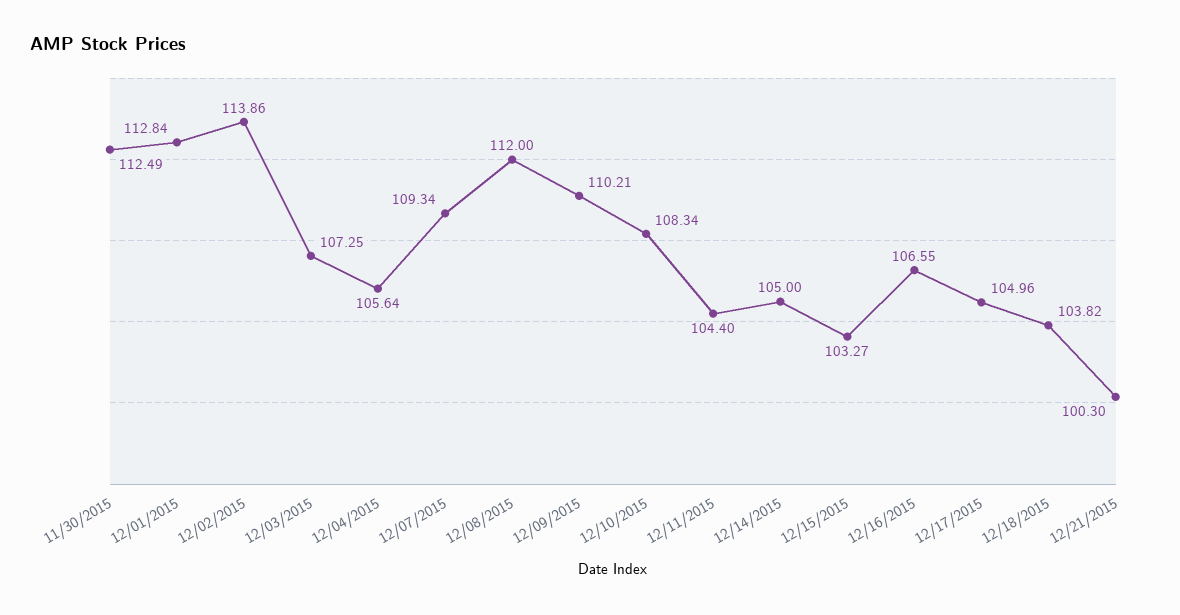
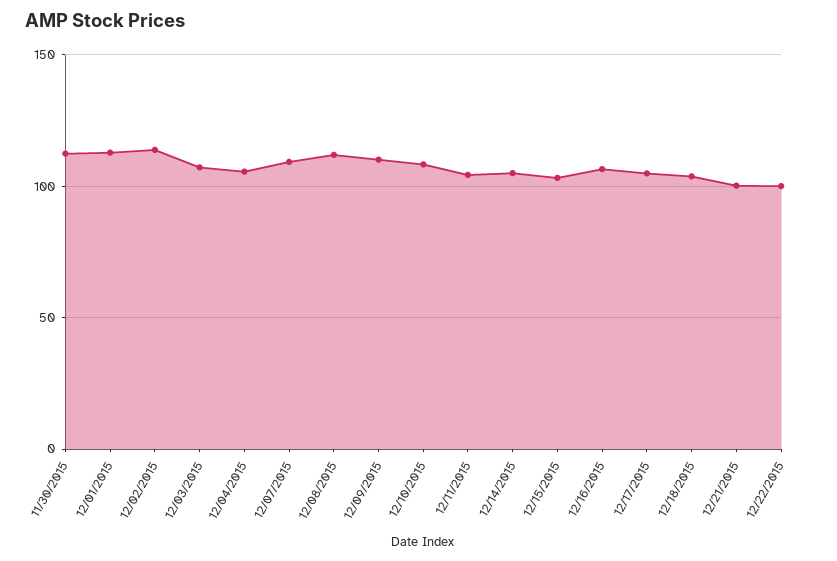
12/22/2015: none -> 100

